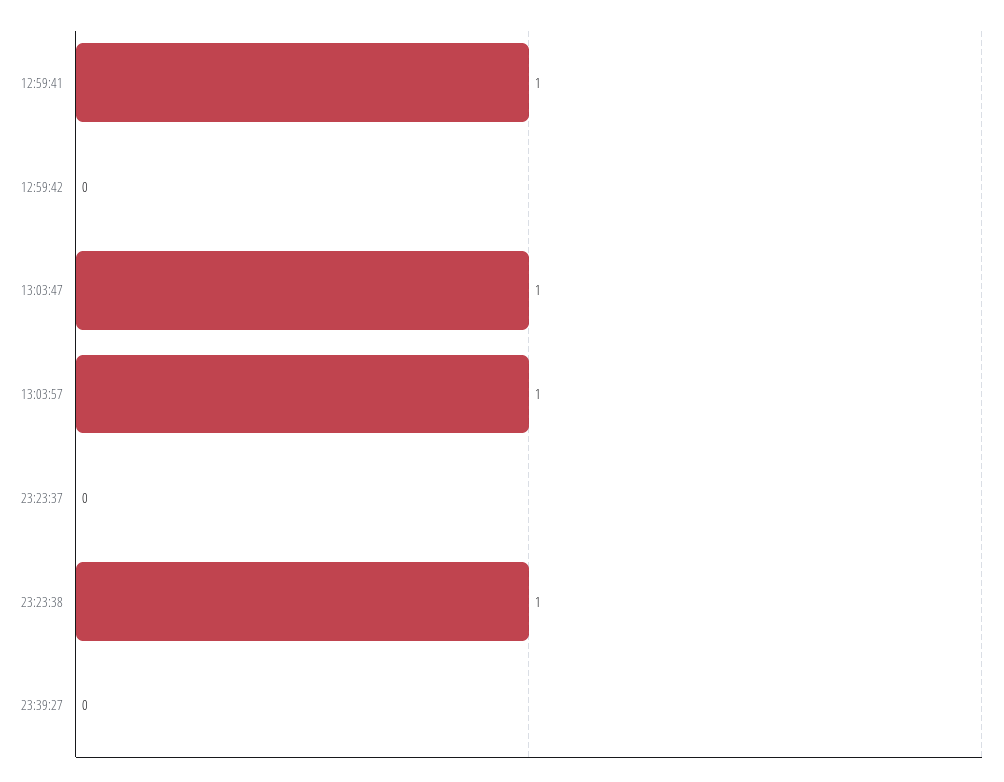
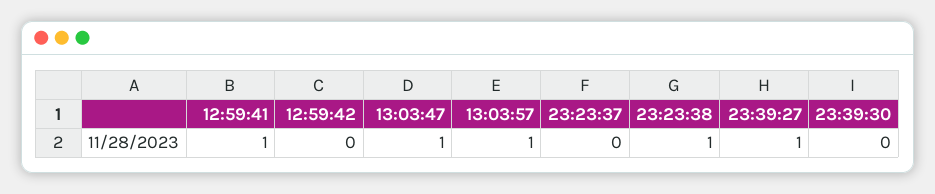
23:39:27: 0 -> 1
23:39:30: none -> 0

